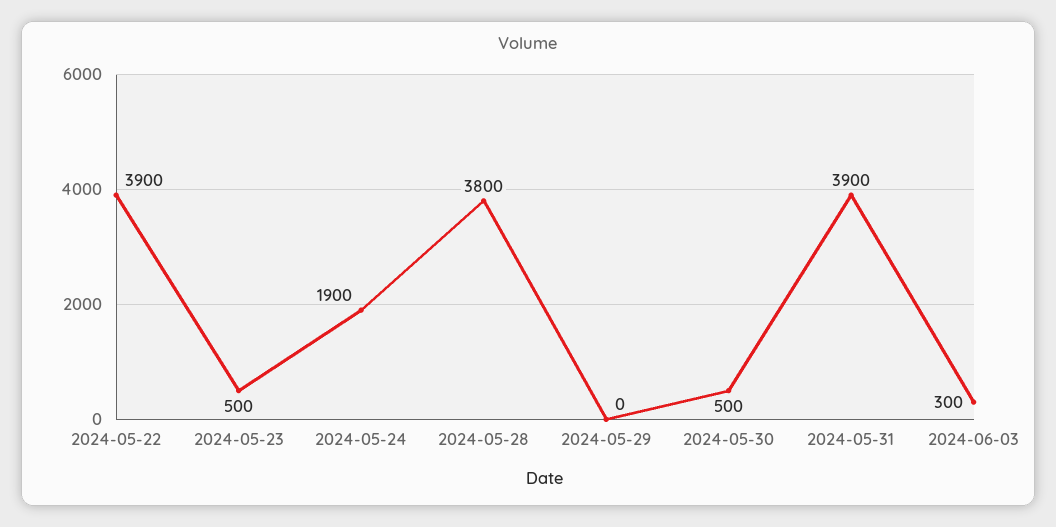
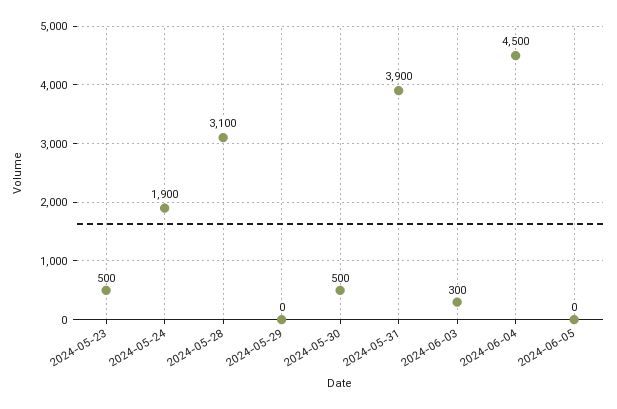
2024-05-22: 3900 -> none
2024-05-28: 3800 -> 3100
2024-06-04: none -> 4500
2024-06-05: none -> 0

